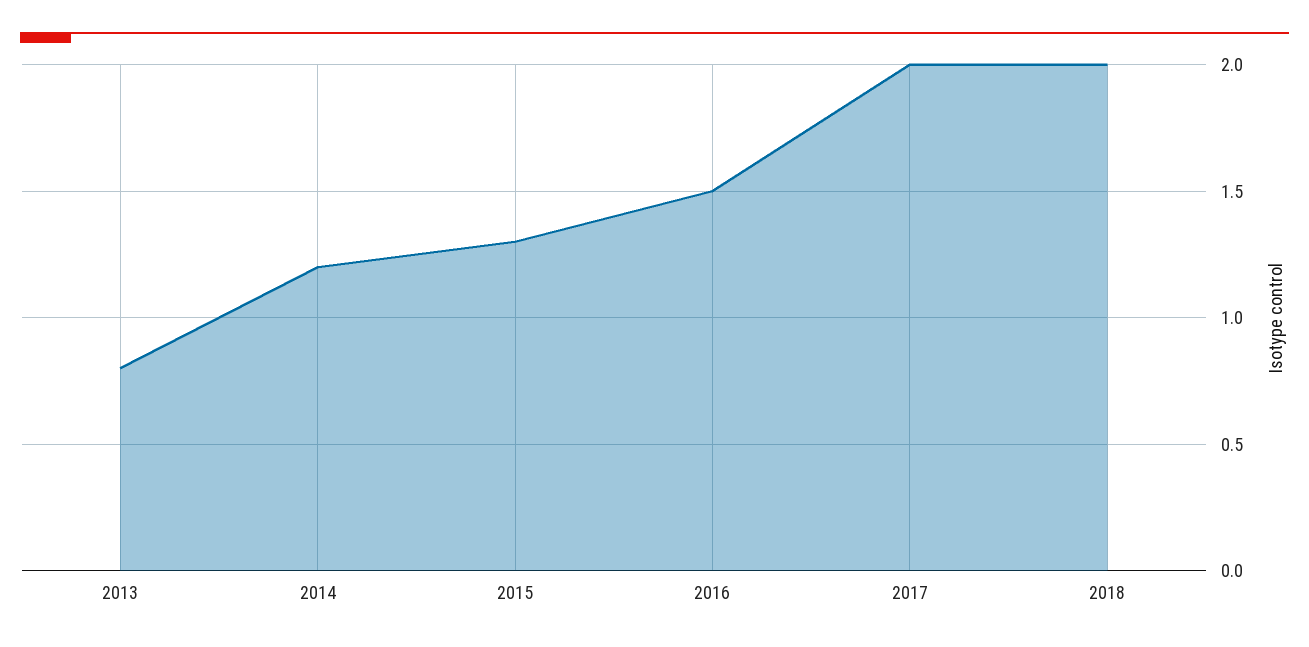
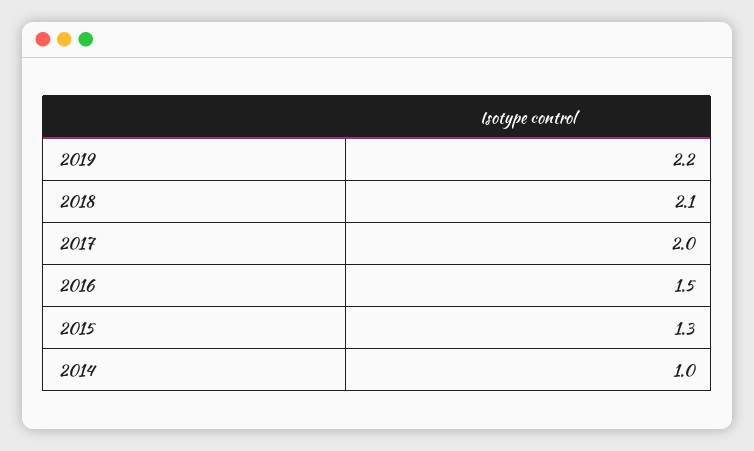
2013: 0.8 -> none
2014: 1.2 -> 1
2018: 2 -> 2.1
2019: none -> 2.2

